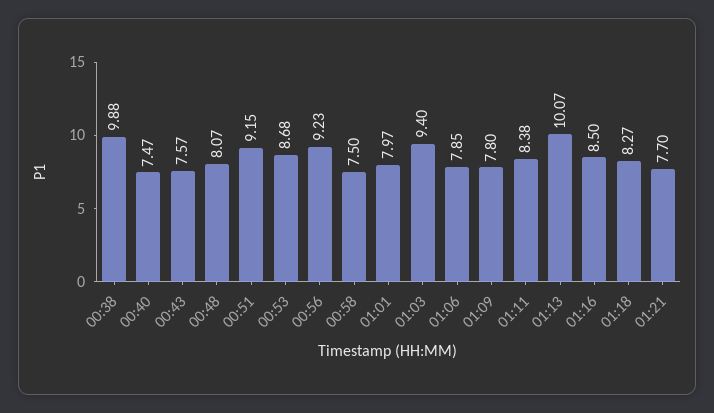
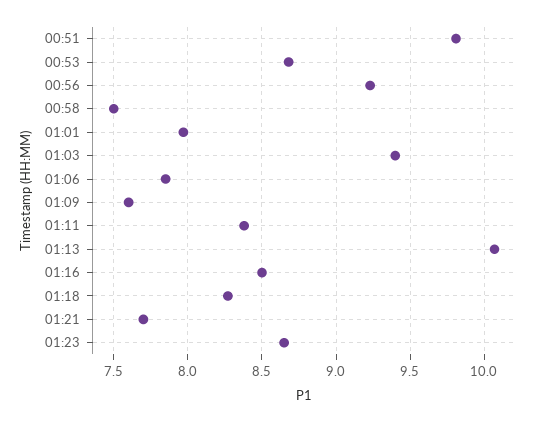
00:38: 9.88 -> none
00:40: 7.47 -> none
00:43: 7.57 -> none
00:48: 8.07 -> none
00:51: 9.15 -> 9.8
01:09: 7.8 -> 7.6
01:23: none -> 8.65

